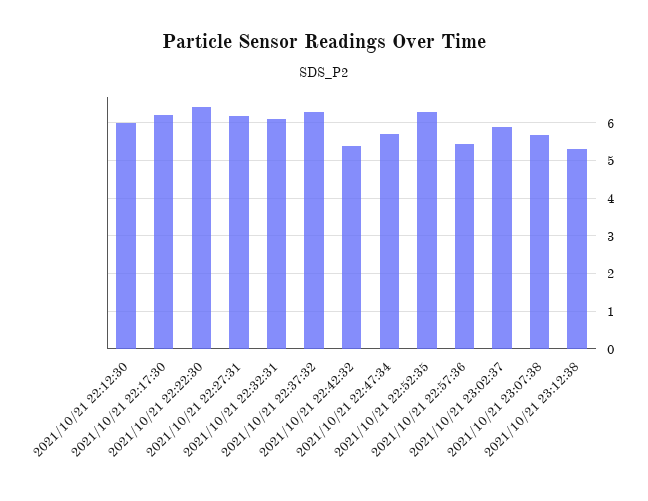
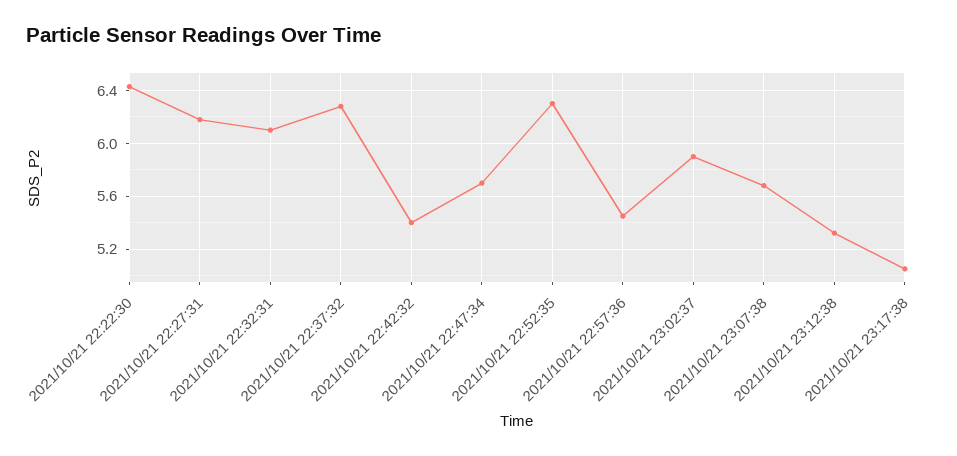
2021/10/21 22:12:30: 6 -> none
2021/10/21 22:17:30: 6.2 -> none
2021/10/21 23:17:38: none -> 5.05

